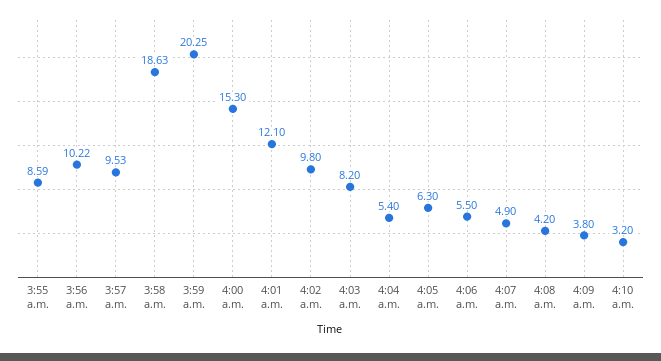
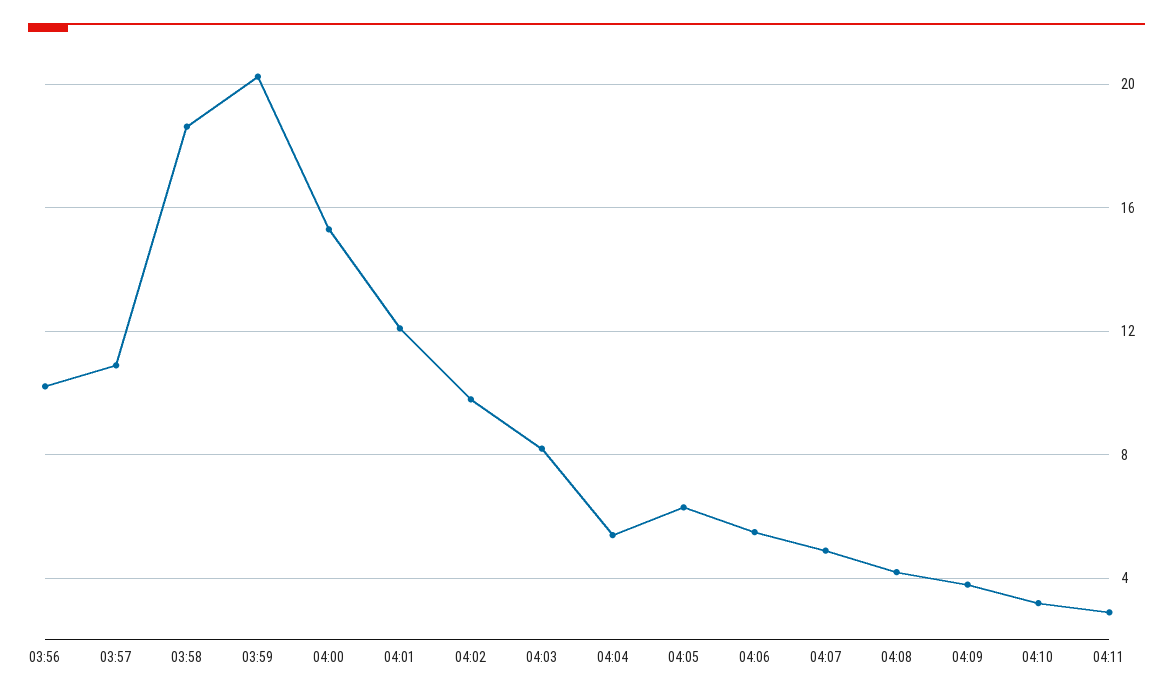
3:55 a.m.: 8.59 -> none
3:57 a.m.: 9.53 -> 11
04:11: none -> 3

